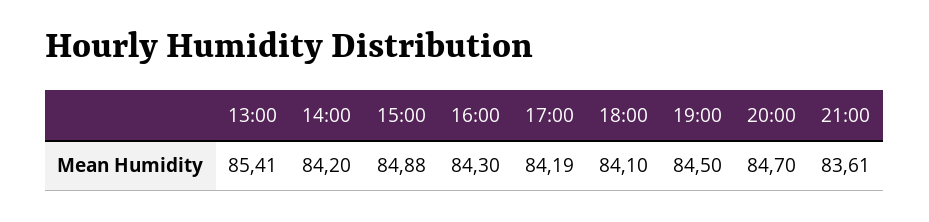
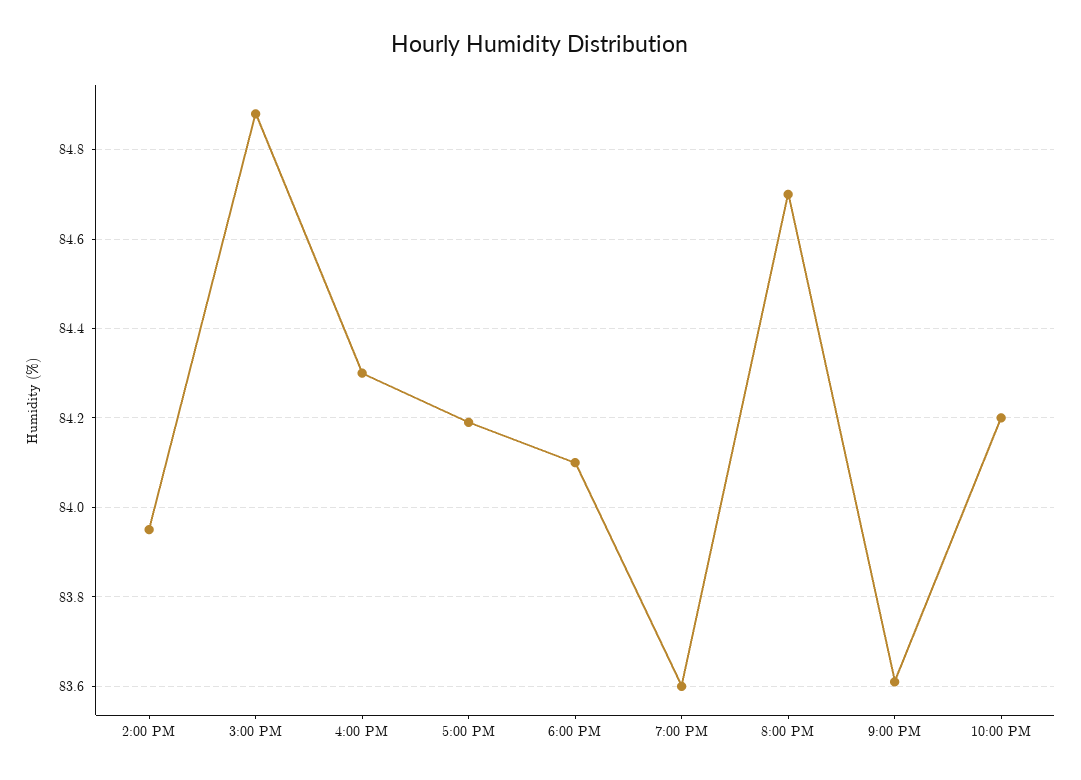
13:00: 85.41 -> none
14:00: 84.2 -> 83.95
19:00: 84.5 -> 83.6
10:00 PM: none -> 84.2

